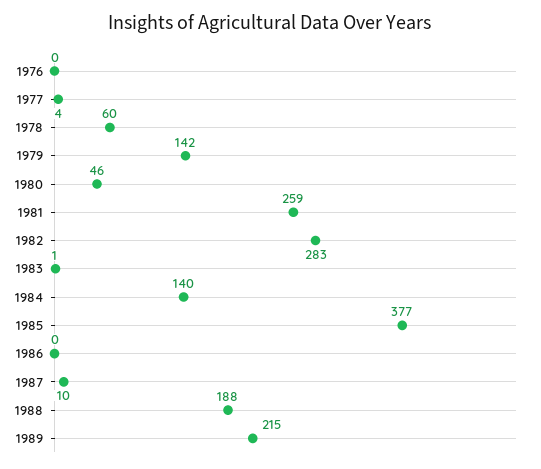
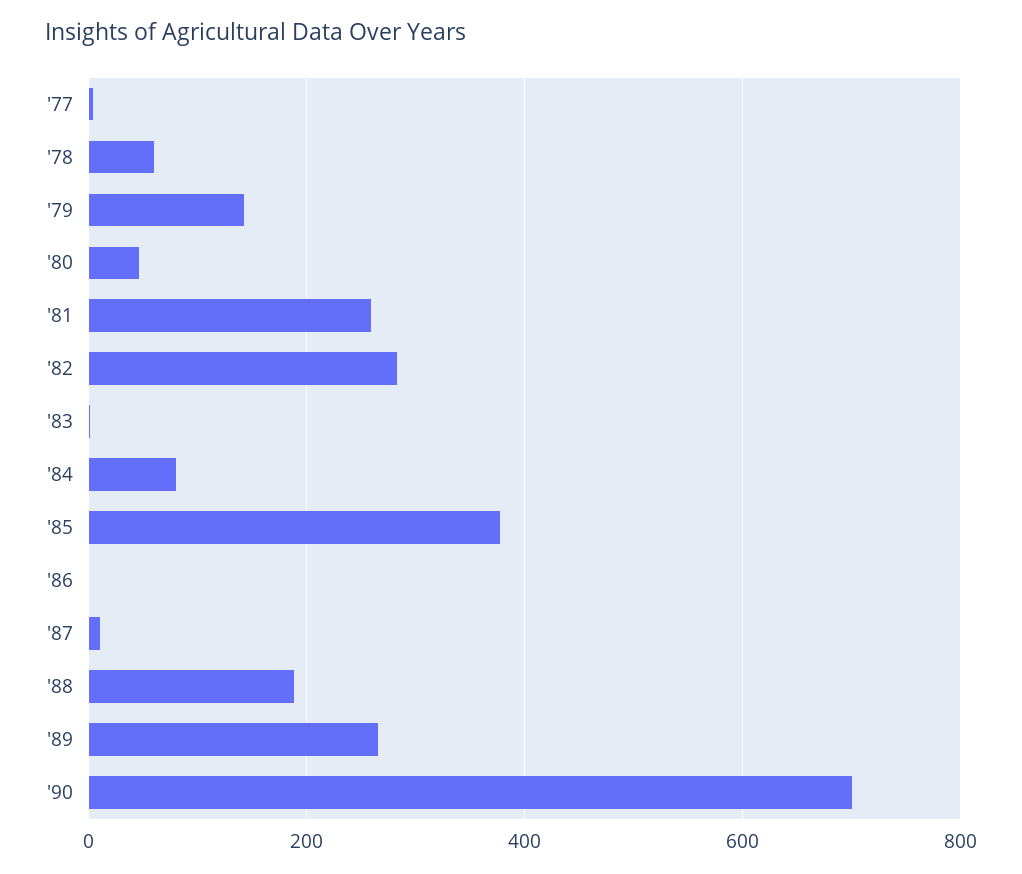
1976: 0 -> none
1984: 140 -> 80
1989: 215 -> 260
'90: none -> 700

